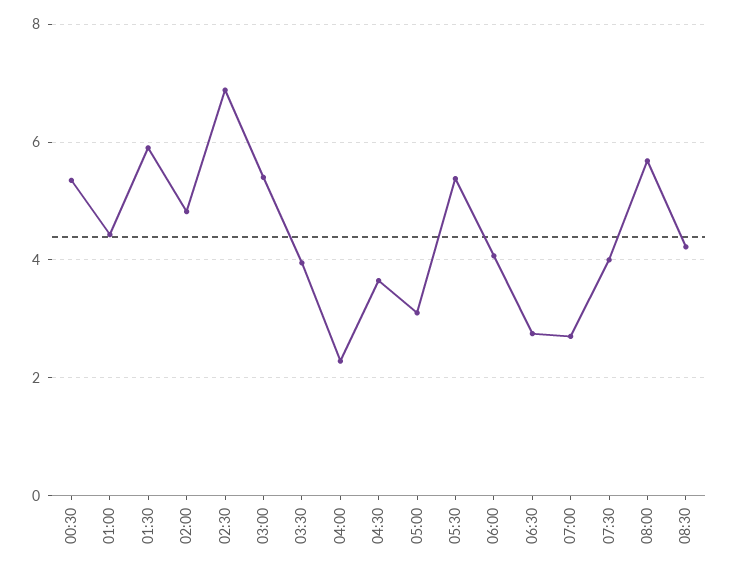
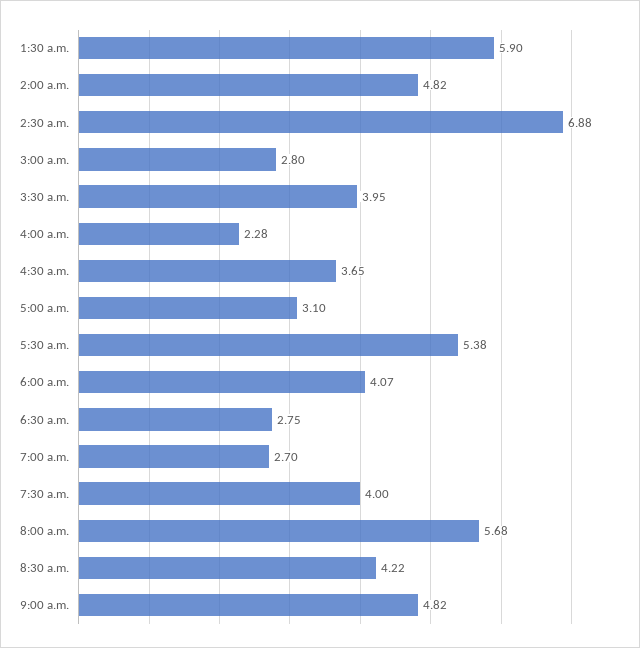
00:30: 5.4 -> none
01:00: 4.4 -> none
03:00: 5.4 -> 2.8
9:00 a.m.: none -> 4.82

